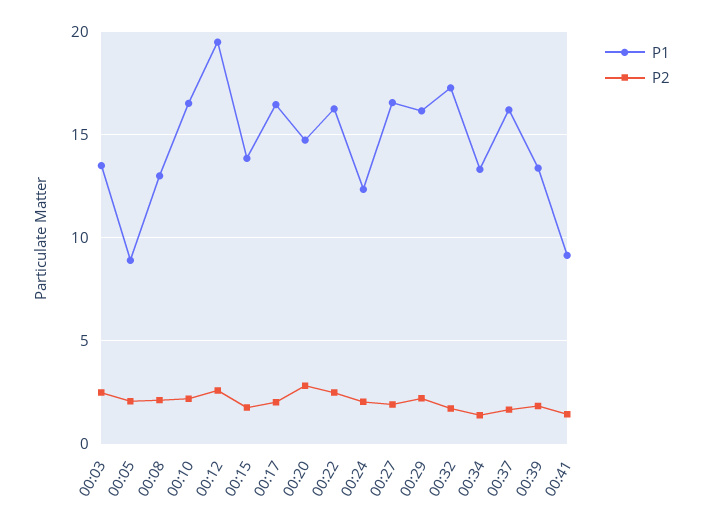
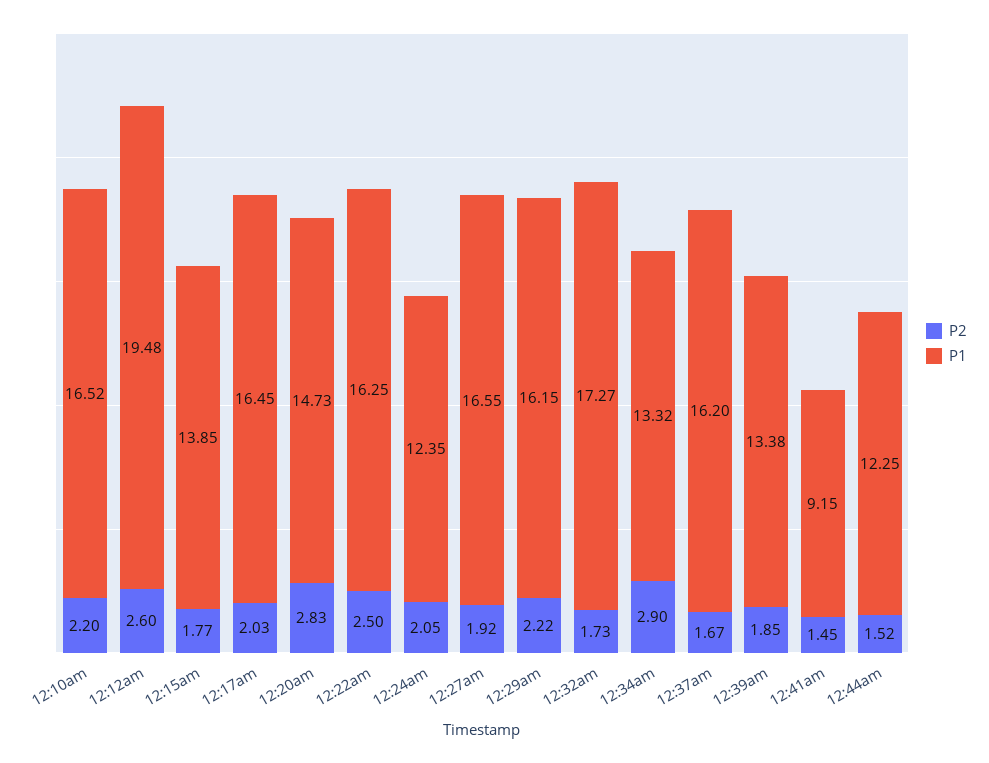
P1, 00:03: 13.5 -> none
P2, 00:03: 2.5 -> none
P1, 00:05: 9 -> none
P2, 00:05: 2 -> none
P1, 00:08: 13 -> none
P2, 00:08: 2 -> none
P2, 00:34: 1.5 -> 2.9
P2, 12:44am: none -> 1.52
P1, 12:44am: none -> 12.25

